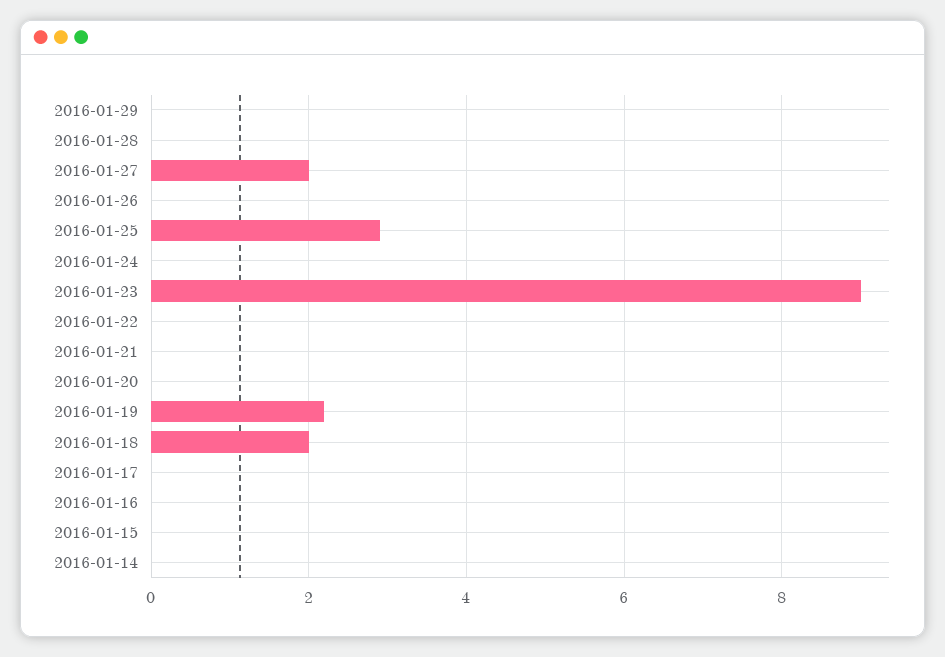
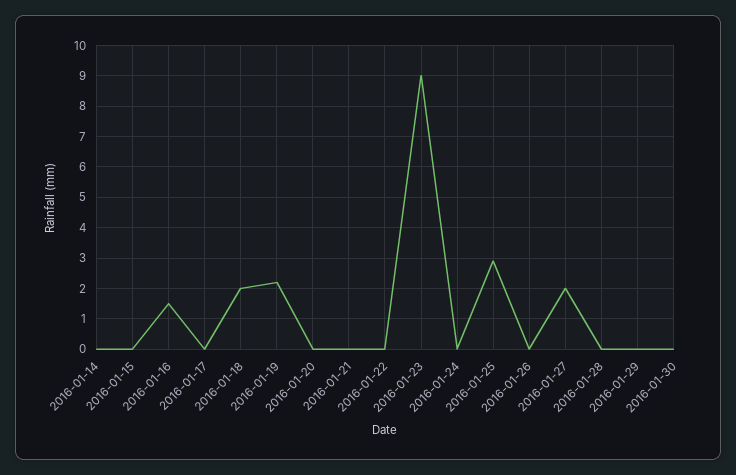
2016-01-16: 0 -> 1.5
2016-01-30: none -> 0

